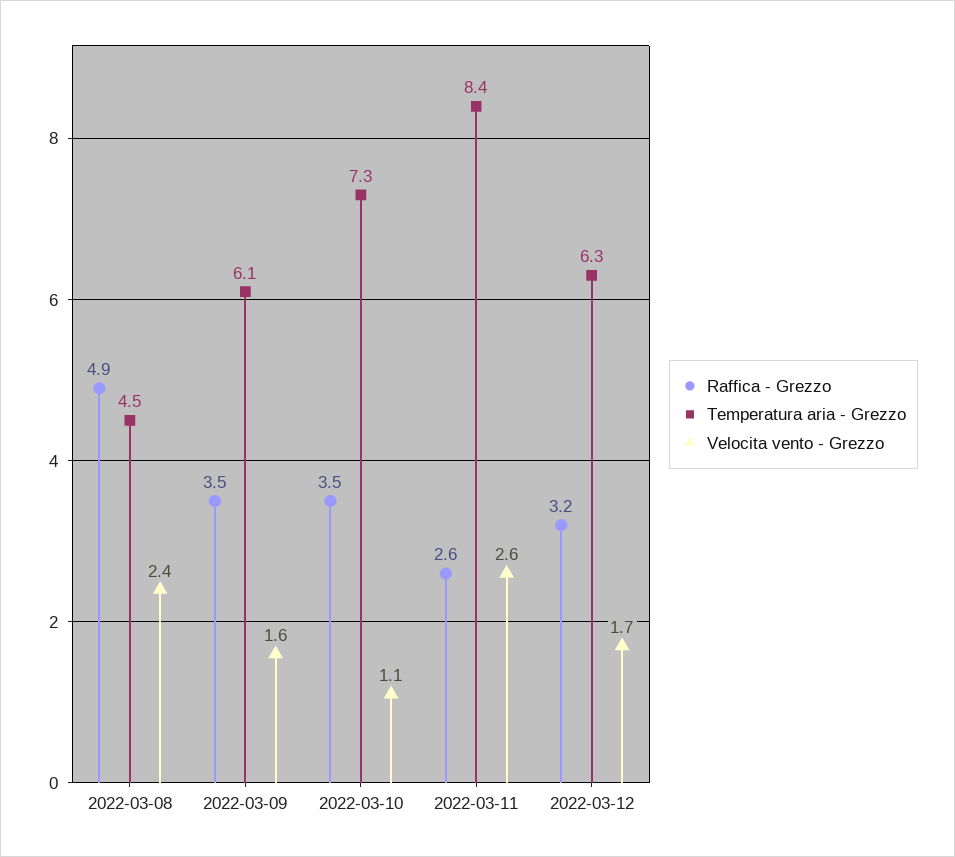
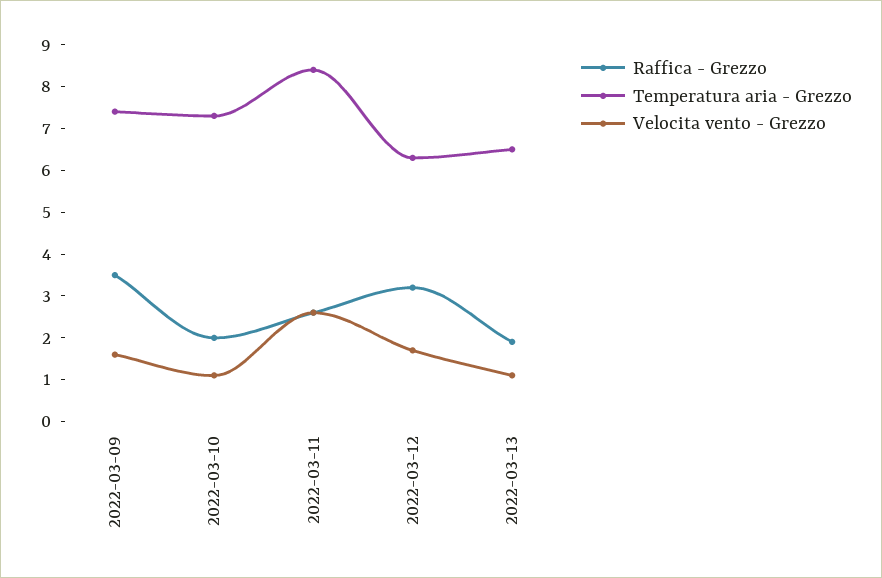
Raffica - Grezzo, 2022-03-08: 4.9 -> none
Temperatura aria - Grezzo, 2022-03-08: 4.5 -> none
Velocita vento - Grezzo, 2022-03-08: 2.4 -> none
Temperatura aria - Grezzo, 2022-03-09: 6.1 -> 7.5
Raffica - Grezzo, 2022-03-10: 3.5 -> 2
Raffica - Grezzo, 2022-03-13: none -> 2
Temperatura aria - Grezzo, 2022-03-13: none -> 6.5
Velocita vento - Grezzo, 2022-03-13: none -> 1

